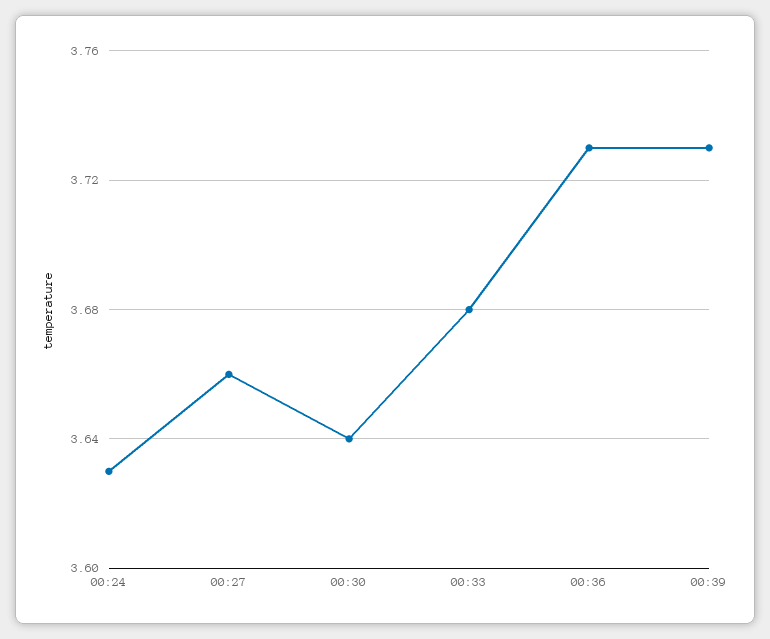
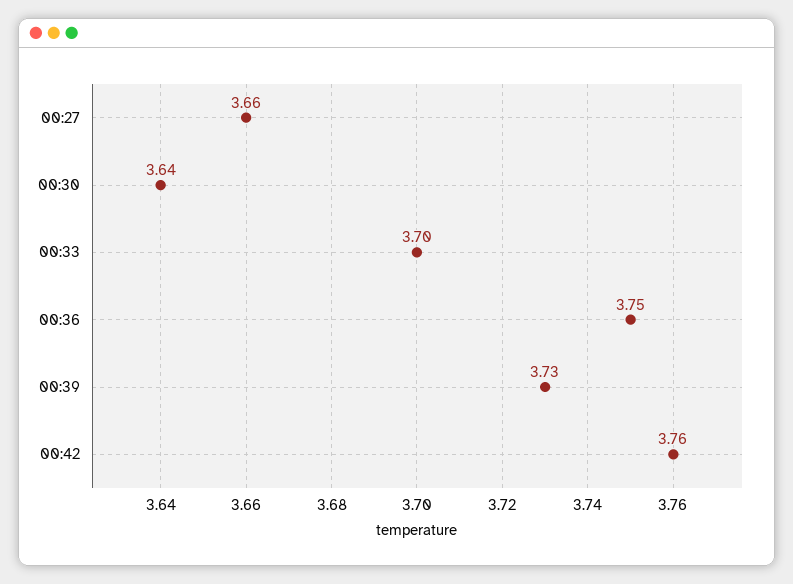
00:24: 3.63 -> none
00:33: 3.68 -> 3.7
00:36: 3.73 -> 3.75
00:42: none -> 3.76

